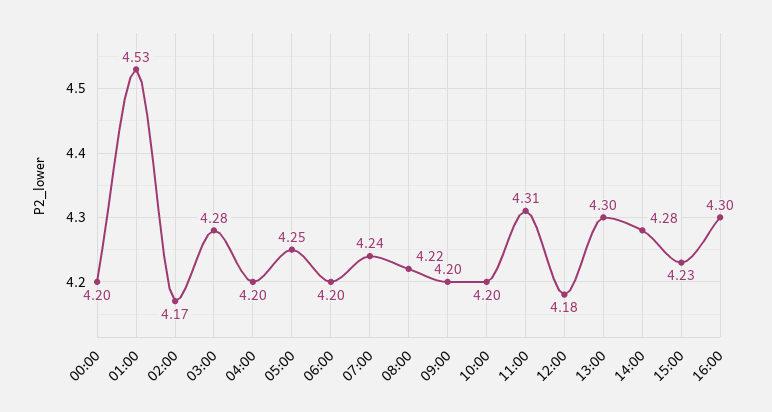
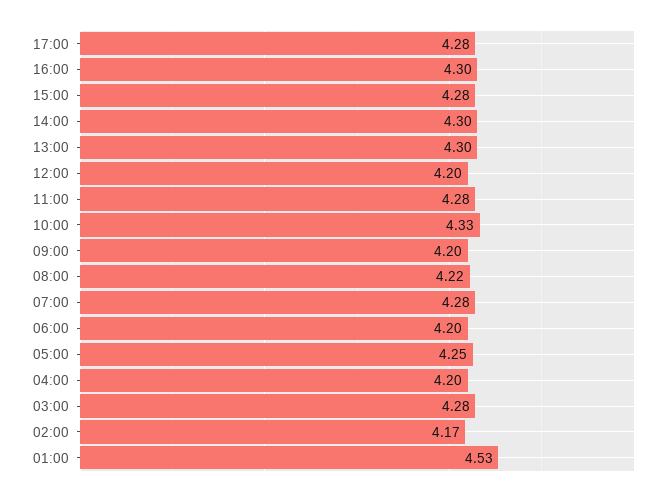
00:00: 4.2 -> none
07:00: 4.24 -> 4.28
10:00: 4.2 -> 4.33
11:00: 4.31 -> 4.28
12:00: 4.18 -> 4.2
14:00: 4.28 -> 4.3
15:00: 4.23 -> 4.28
17:00: none -> 4.28

